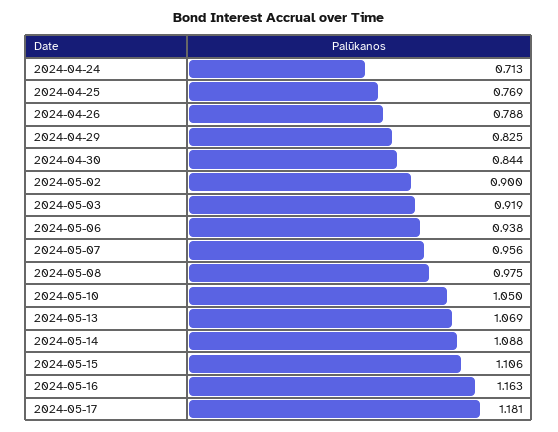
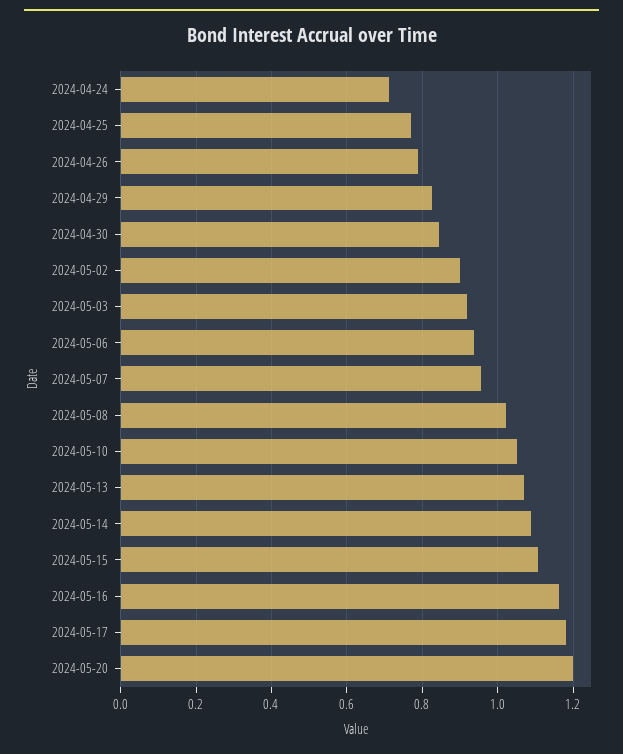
2024-05-08: 0.975 -> 1.02
2024-05-20: none -> 1.2

